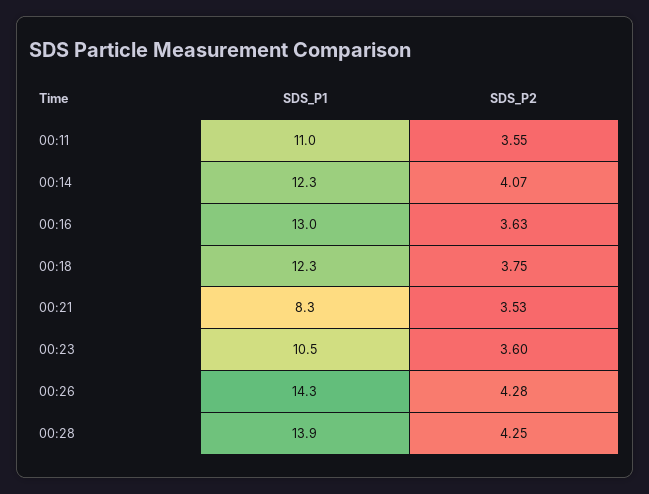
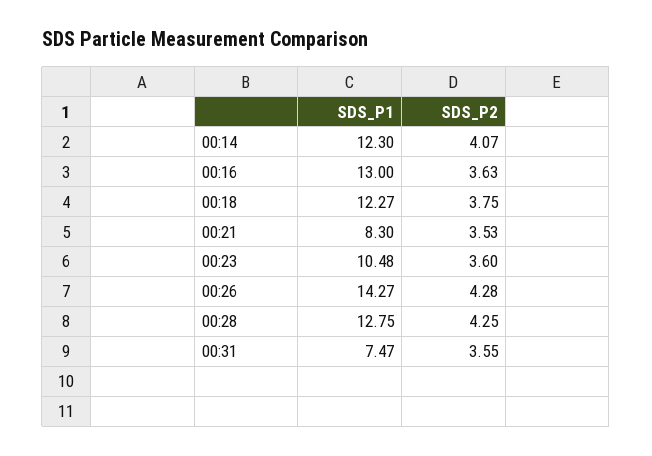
SDS_P1, 00:11: 11 -> none
SDS_P2, 00:11: 3.55 -> none
SDS_P1, 00:28: 13.9 -> 12.75
SDS_P1, 00:31: none -> 7.47
SDS_P2, 00:31: none -> 3.55

